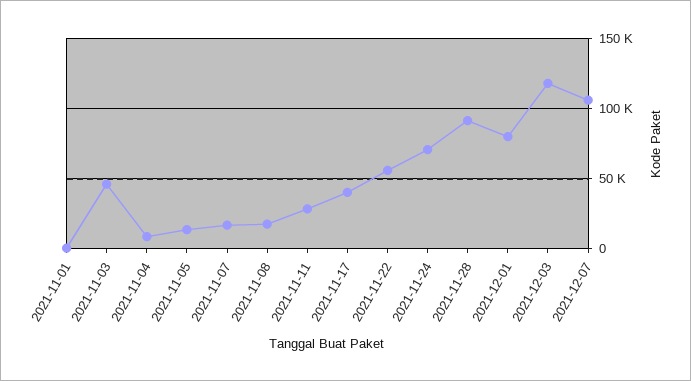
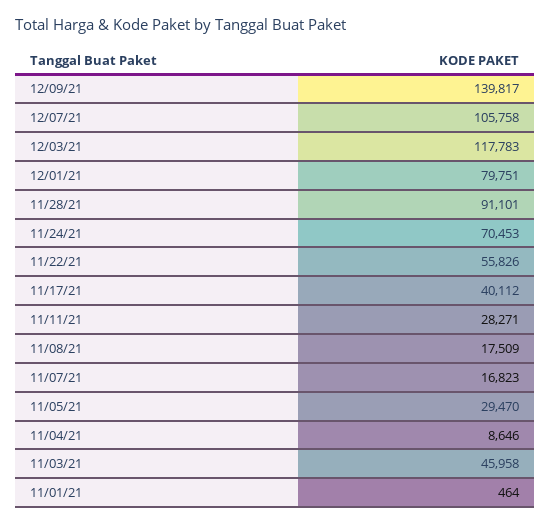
2021-11-05: 15000 -> 29470
12/09/21: none -> 139817

